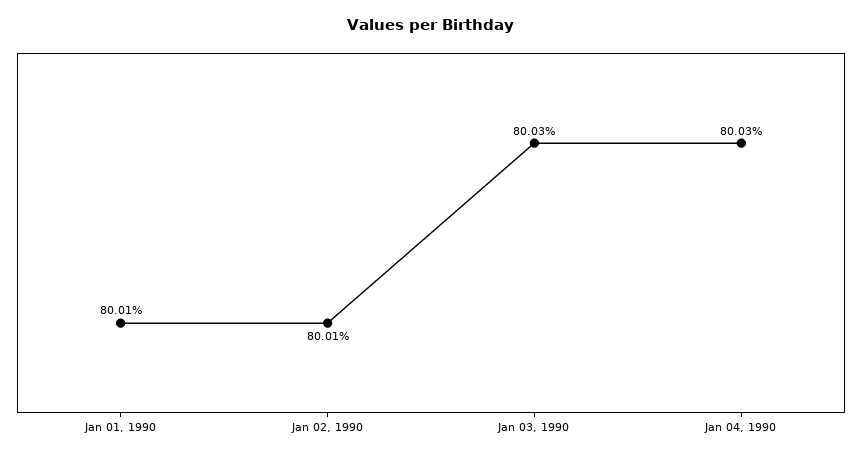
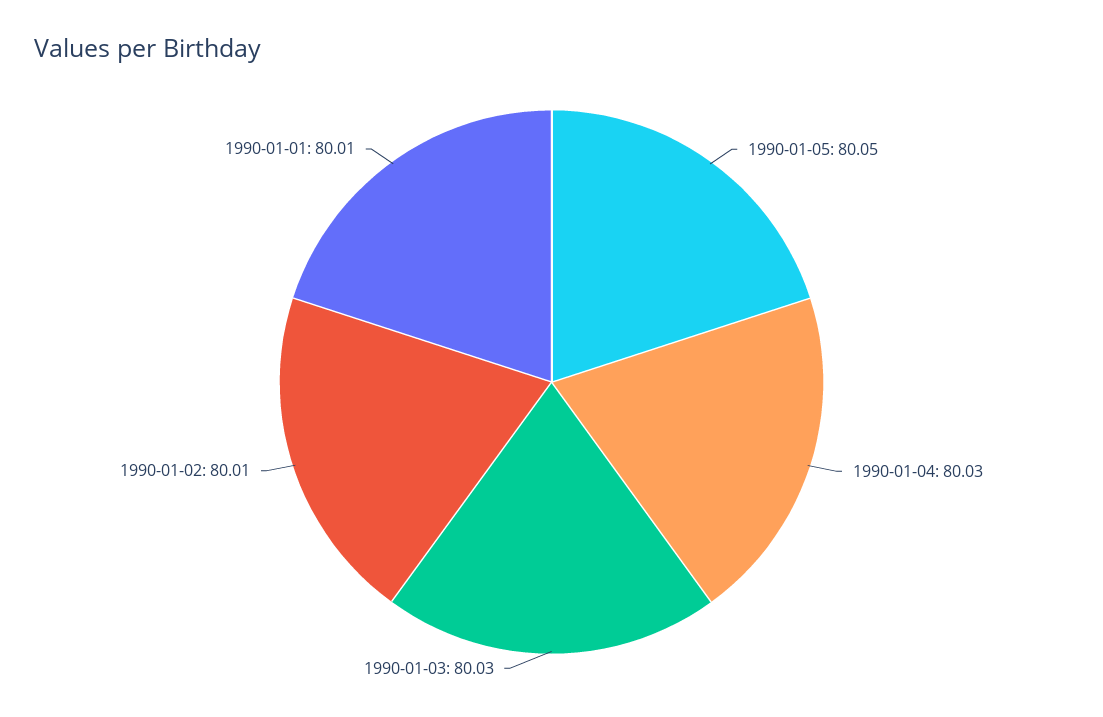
1990-01-05: none -> 80.05

